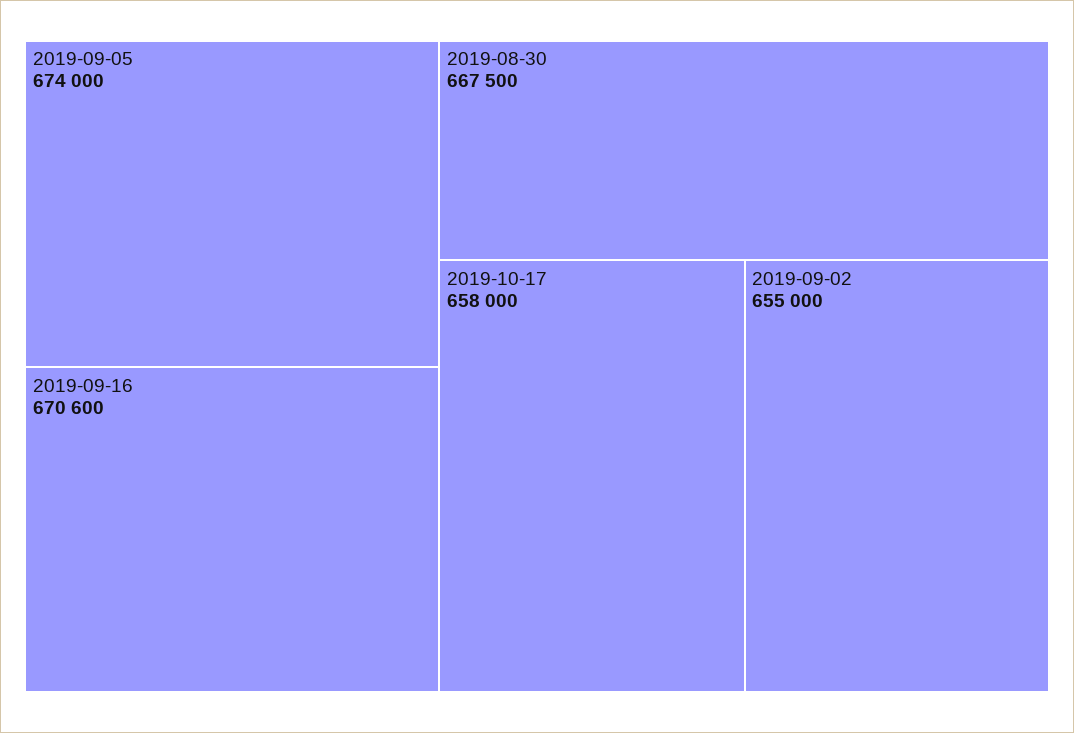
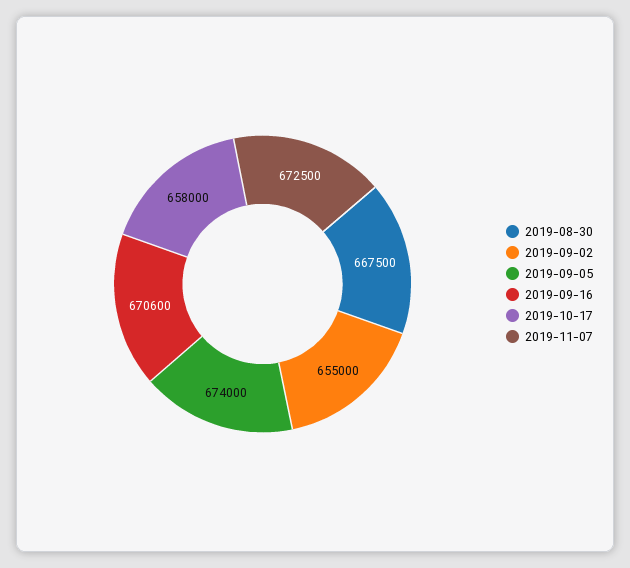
2019-11-07: none -> 672500

